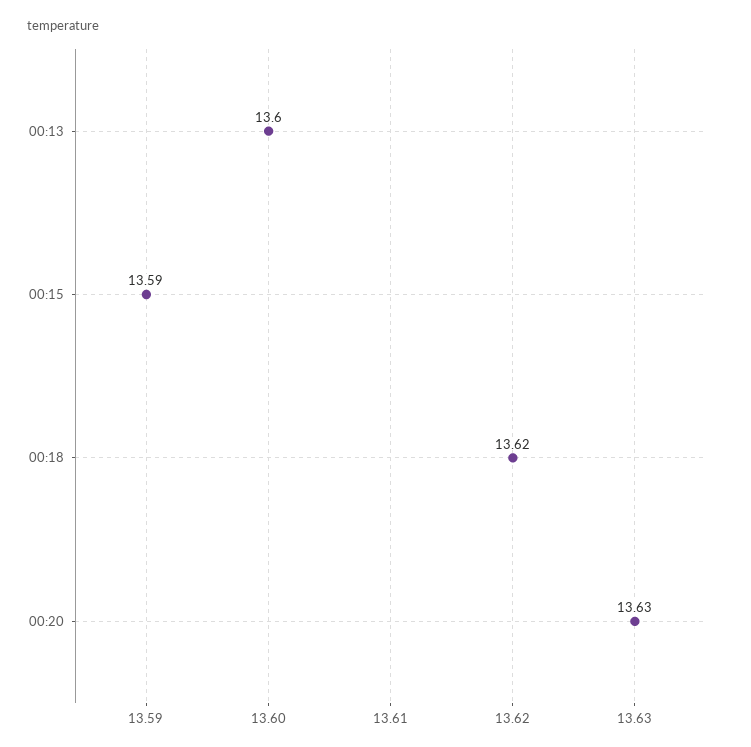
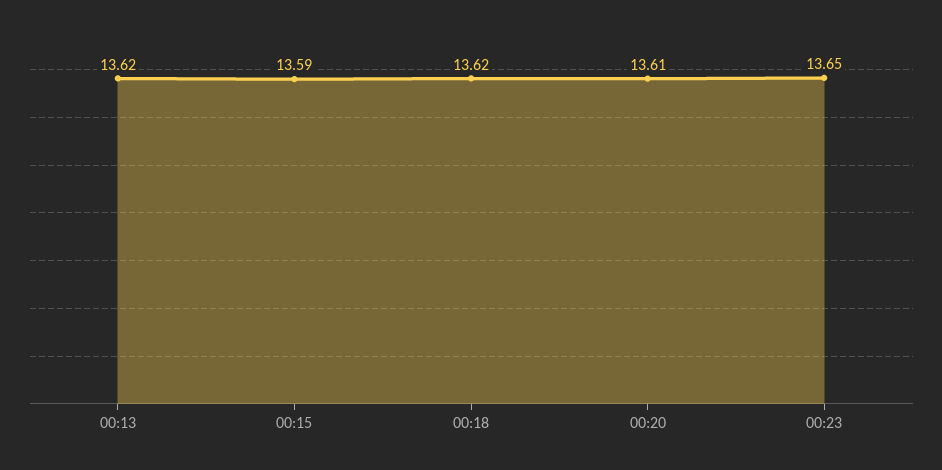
00:13: 13.6 -> 13.62
00:20: 13.63 -> 13.61
00:23: none -> 13.65

